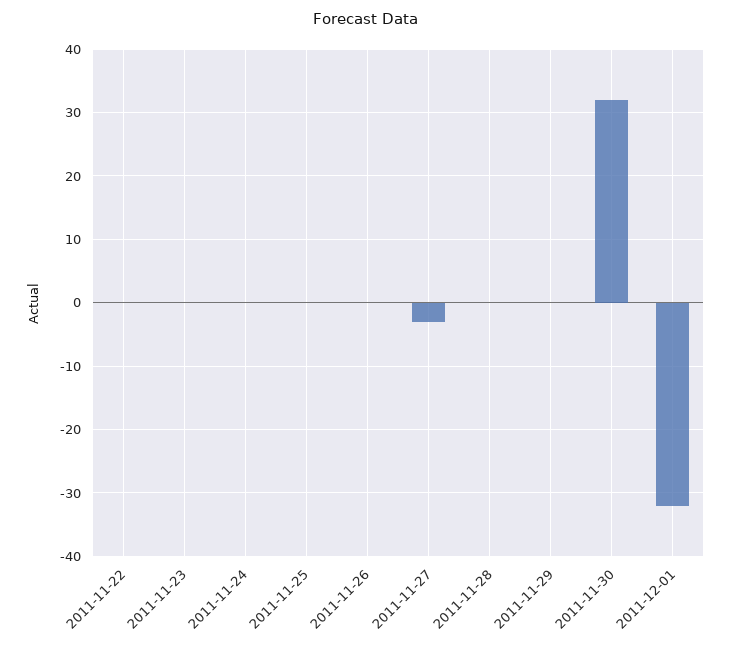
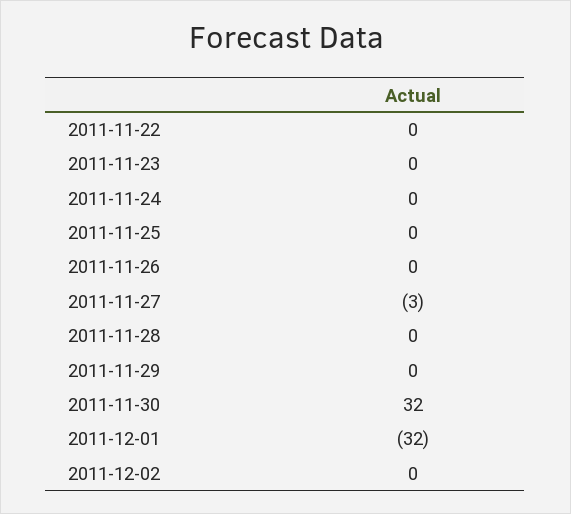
2011-12-02: none -> 0

